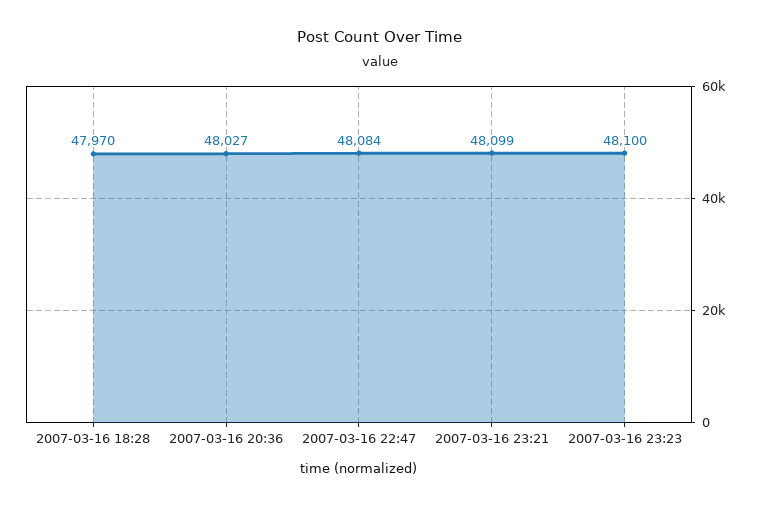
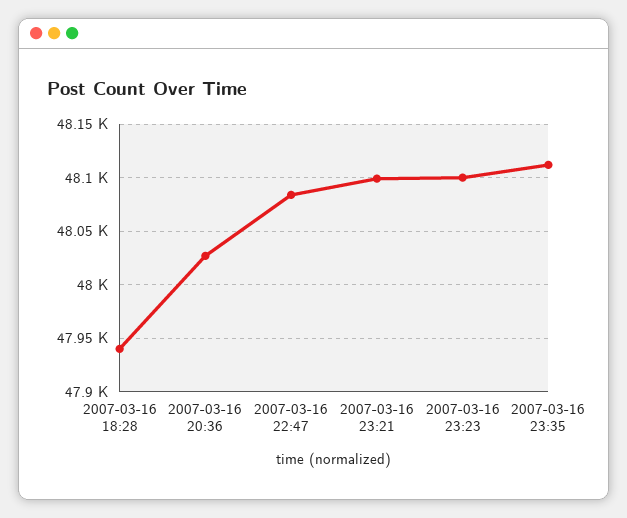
2007-03-16 18:28: 47970 -> 47940
2007-03-16 23:35: none -> 48110

